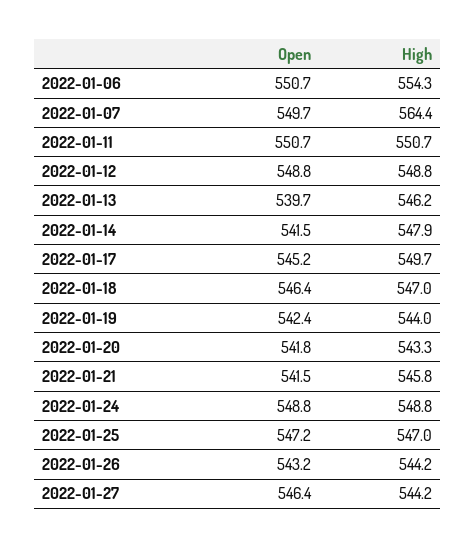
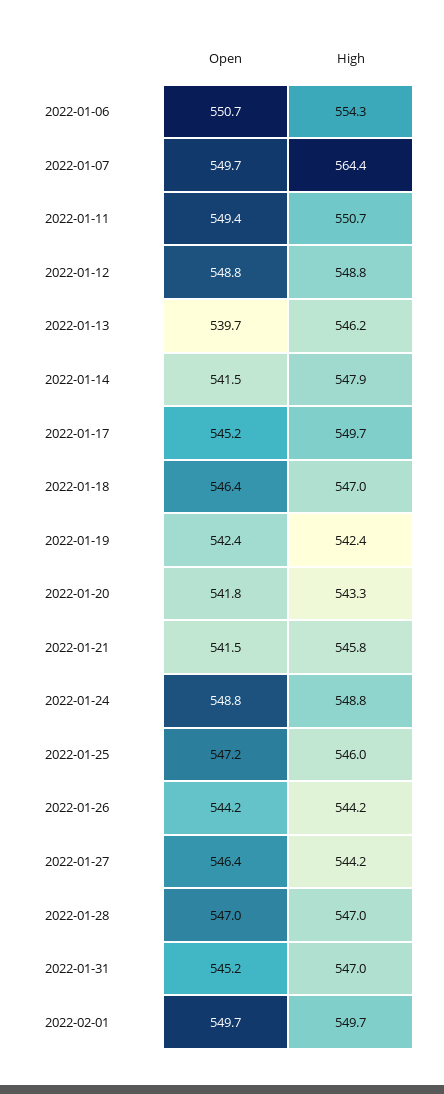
Open, 2022-01-11: 550.7 -> 549.4
High, 2022-01-19: 544 -> 542.4
High, 2022-01-25: 547 -> 546
Open, 2022-01-26: 543.2 -> 544.2
Open, 2022-01-28: none -> 547
High, 2022-01-28: none -> 547
Open, 2022-01-31: none -> 545.2
High, 2022-01-31: none -> 547
Open, 2022-02-01: none -> 549.7
High, 2022-02-01: none -> 549.7

